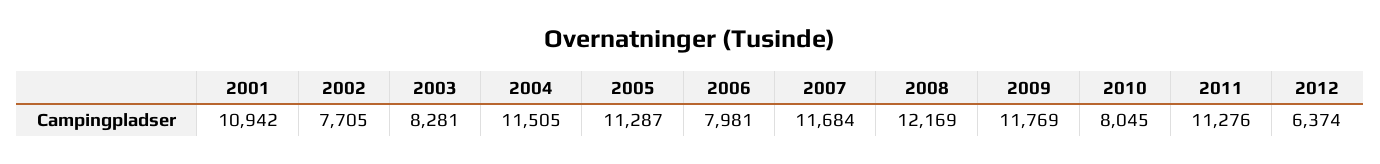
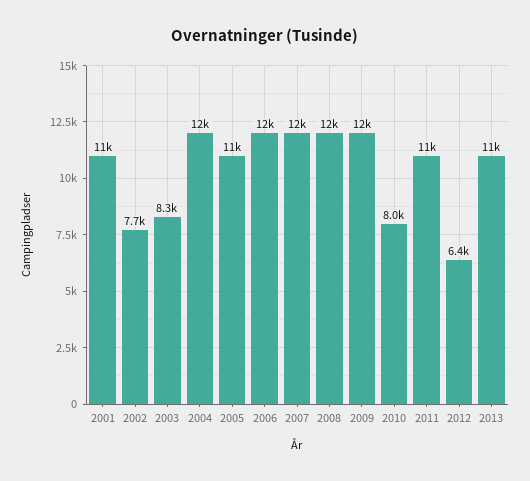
2006: 7981 -> 12000
2013: none -> 11000

